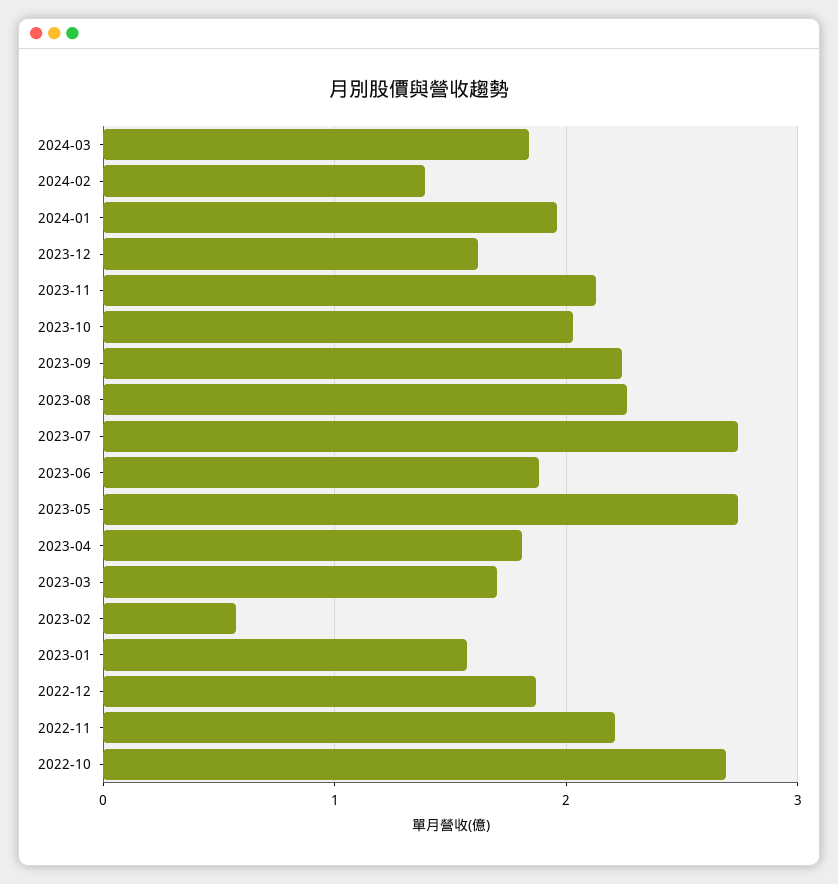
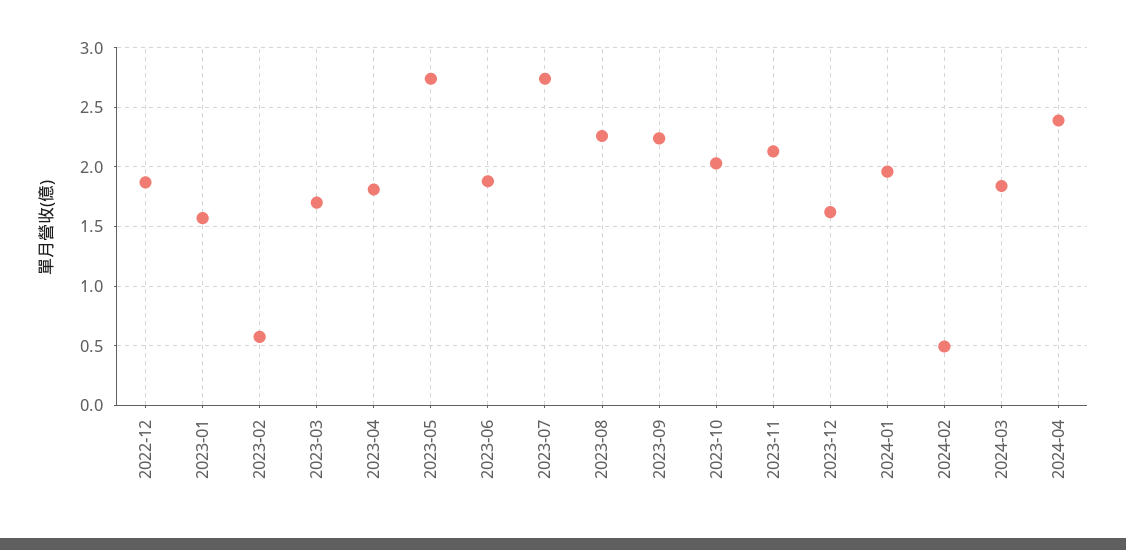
2024-02: 1.4 -> 0.5
2022-11: 2.2 -> none
2022-10: 2.7 -> none
2024-04: none -> 2.4

